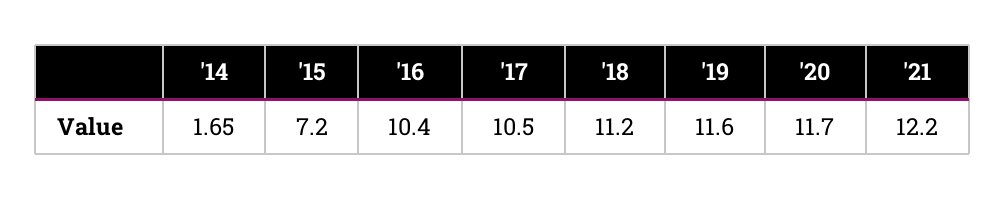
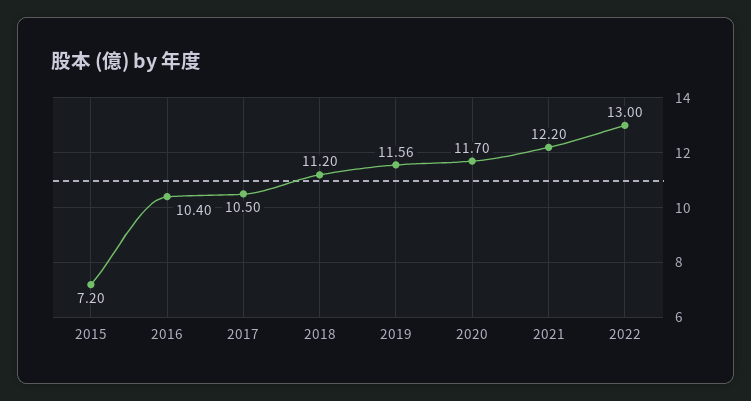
'14: 1.65 -> none
'19: 11.6 -> 11.56
2022: none -> 13

